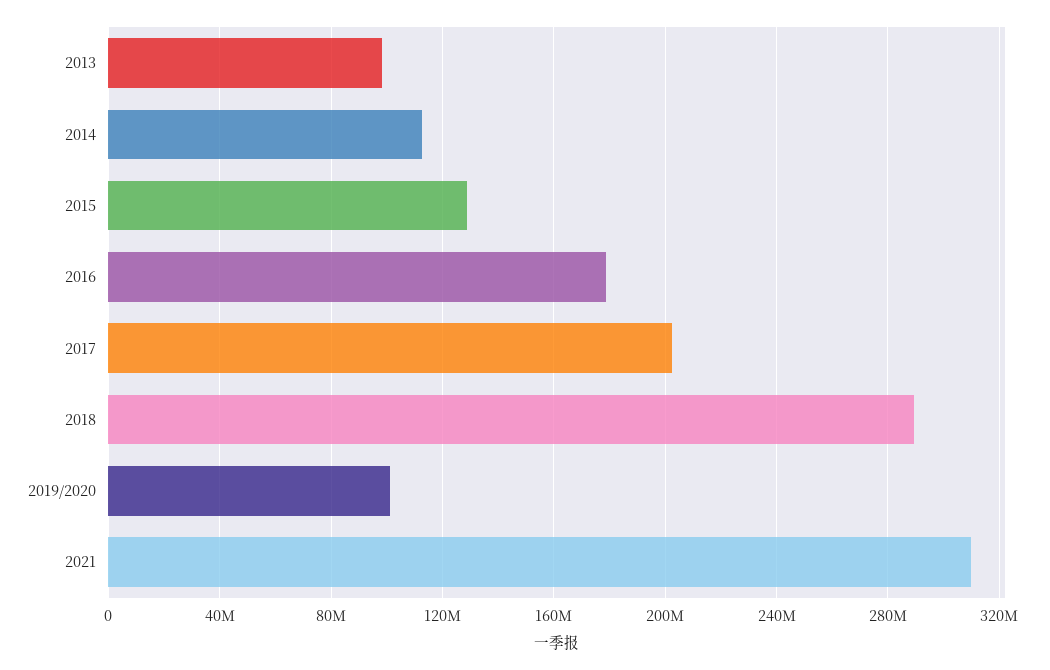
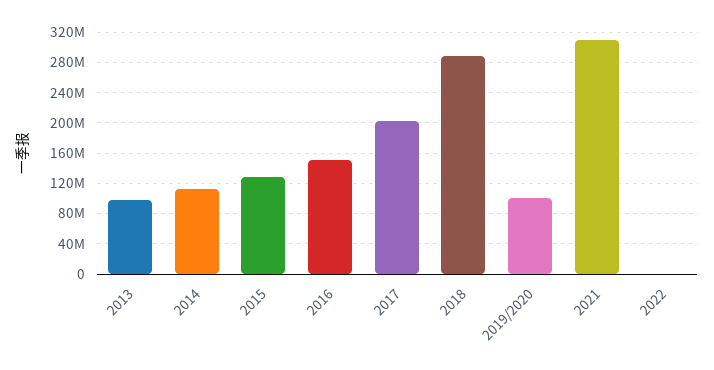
2016: 180000000 -> 150000000
2022: none -> 0

